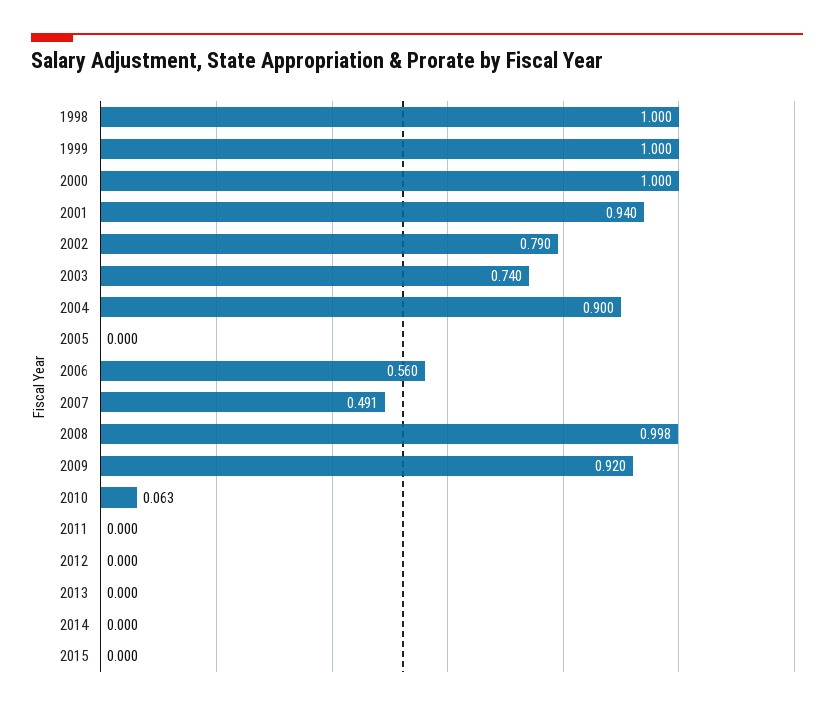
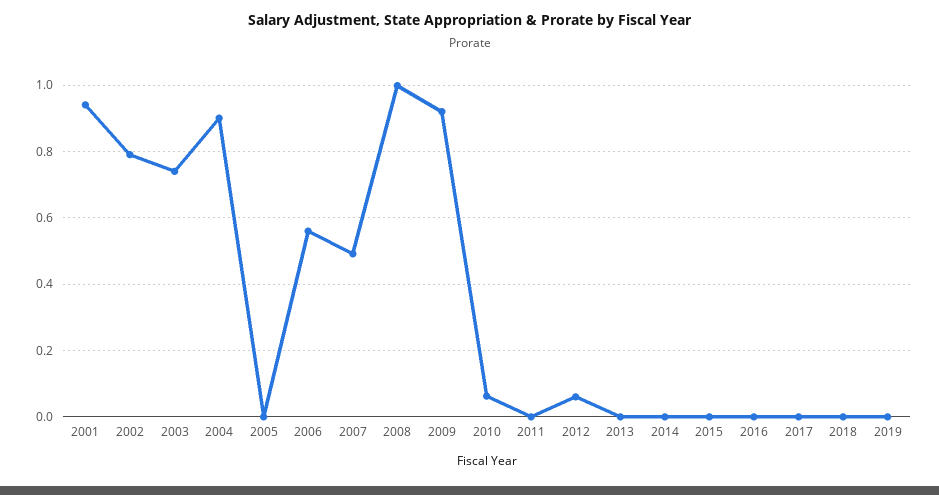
1998: 1 -> none
1999: 1 -> none
2000: 1 -> none
2012: 0 -> 0.06
2016: none -> 0
2017: none -> 0
2018: none -> 0
2019: none -> 0

